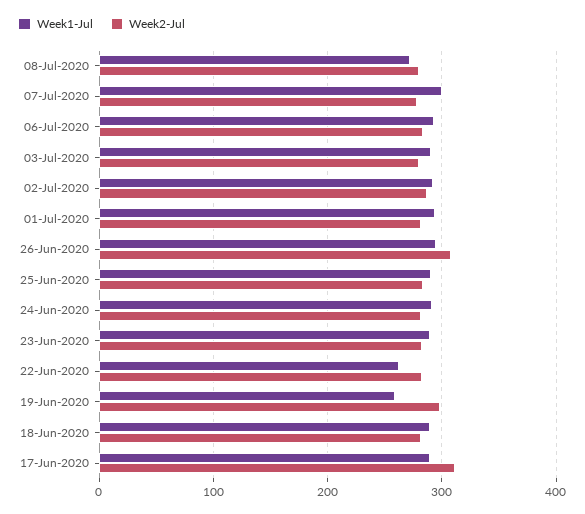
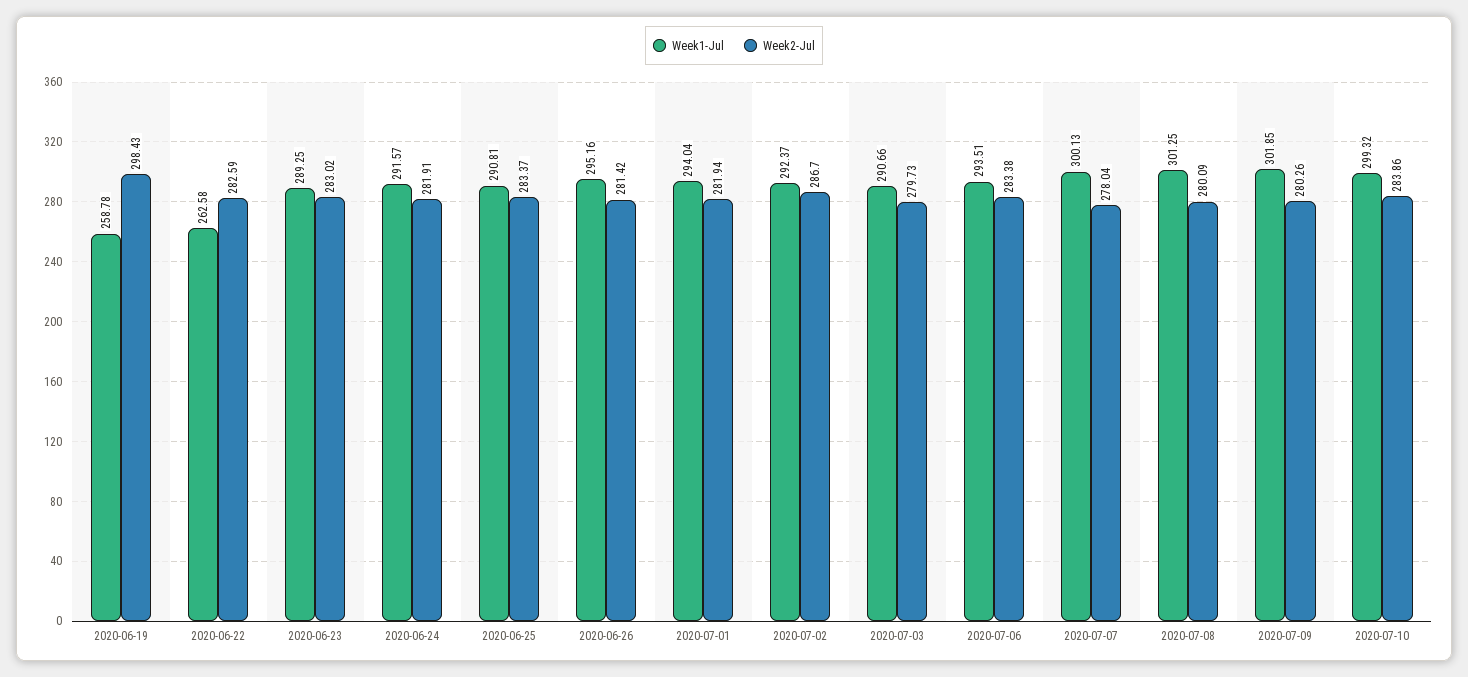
Week1-Jul, 08-Jul-2020: 270 -> 301.25
Week2-Jul, 26-Jun-2020: 310 -> 281.42
Week1-Jul, 18-Jun-2020: 290 -> none
Week2-Jul, 18-Jun-2020: 280 -> none
Week1-Jul, 17-Jun-2020: 290 -> none
Week2-Jul, 17-Jun-2020: 310 -> none
Week1-Jul, 2020-07-09: none -> 301.85
Week2-Jul, 2020-07-09: none -> 280.26
Week1-Jul, 2020-07-10: none -> 299.32
Week2-Jul, 2020-07-10: none -> 283.86

